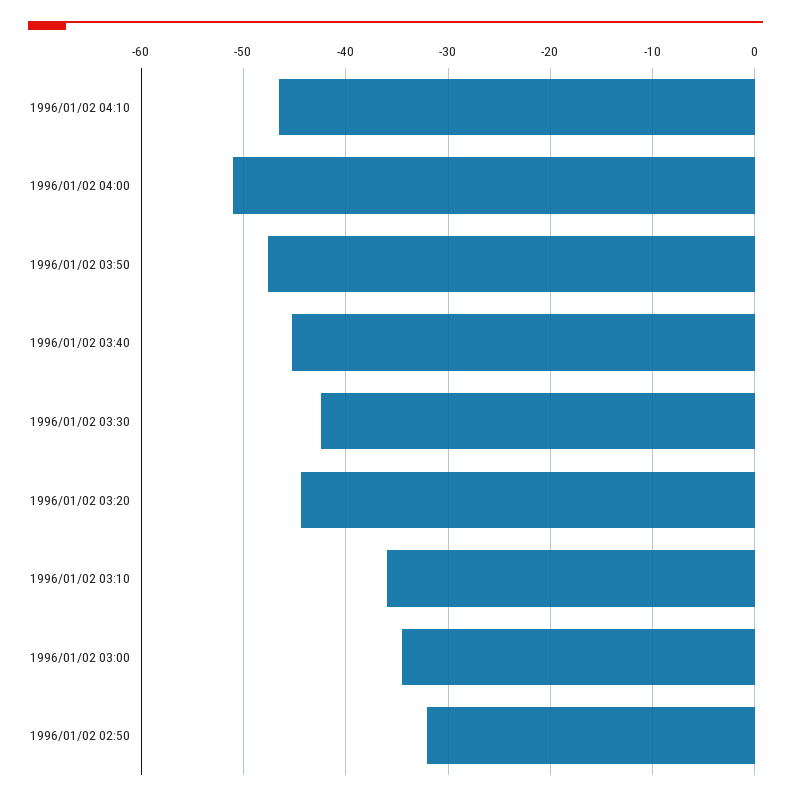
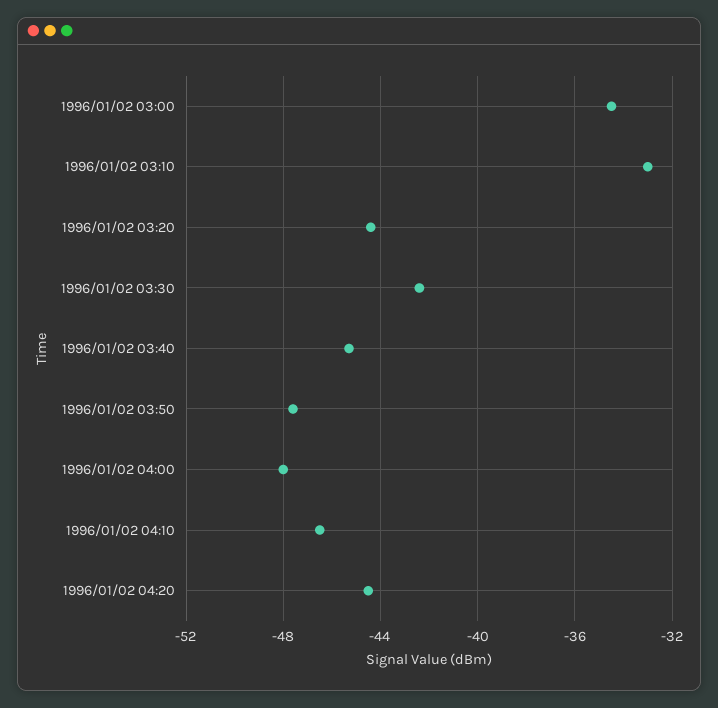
1996/01/02 04:00: -51 -> -48
1996/01/02 03:10: -36 -> -33
1996/01/02 02:50: -32 -> none
1996/01/02 04:20: none -> -44.5

